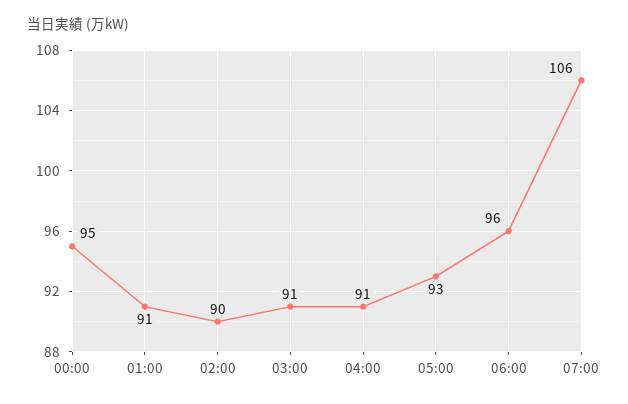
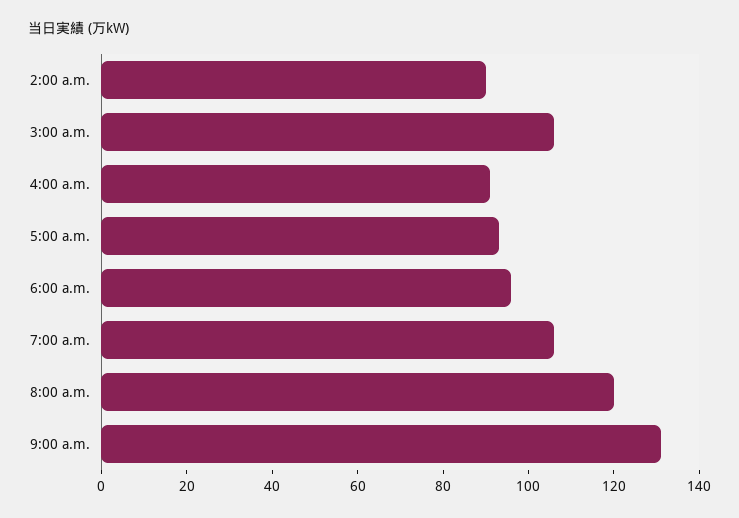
00:00: 95 -> none
01:00: 91 -> none
03:00: 91 -> 105
8:00 a.m.: none -> 120
9:00 a.m.: none -> 130

